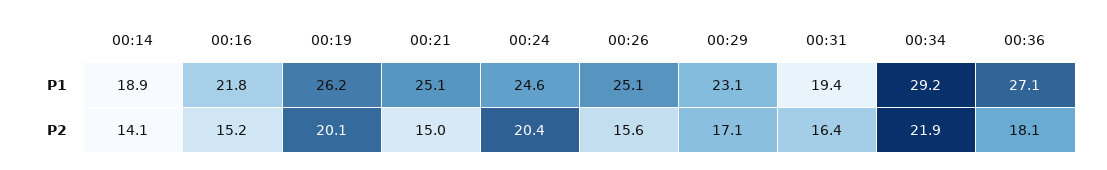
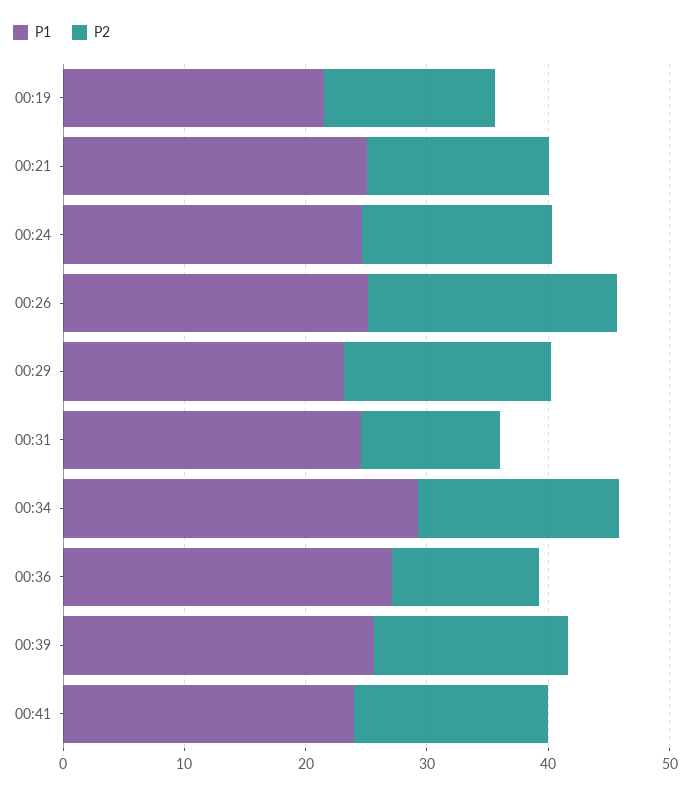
P1, 00:14: 18.9 -> none
P1, 00:16: 21.8 -> none
P1, 00:19: 26.2 -> 22
P1, 00:31: 19.4 -> 24
P2, 00:14: 14.1 -> none
P2, 00:16: 15.2 -> none
P2, 00:19: 20.1 -> 14
P2, 00:24: 20.4 -> 16
P2, 00:26: 15.6 -> 20
P2, 00:31: 16.4 -> 12
P2, 00:34: 21.9 -> 16
P2, 00:36: 18.1 -> 12
P1, 00:39: none -> 26
P2, 00:39: none -> 16
P1, 00:41: none -> 24
P2, 00:41: none -> 16

